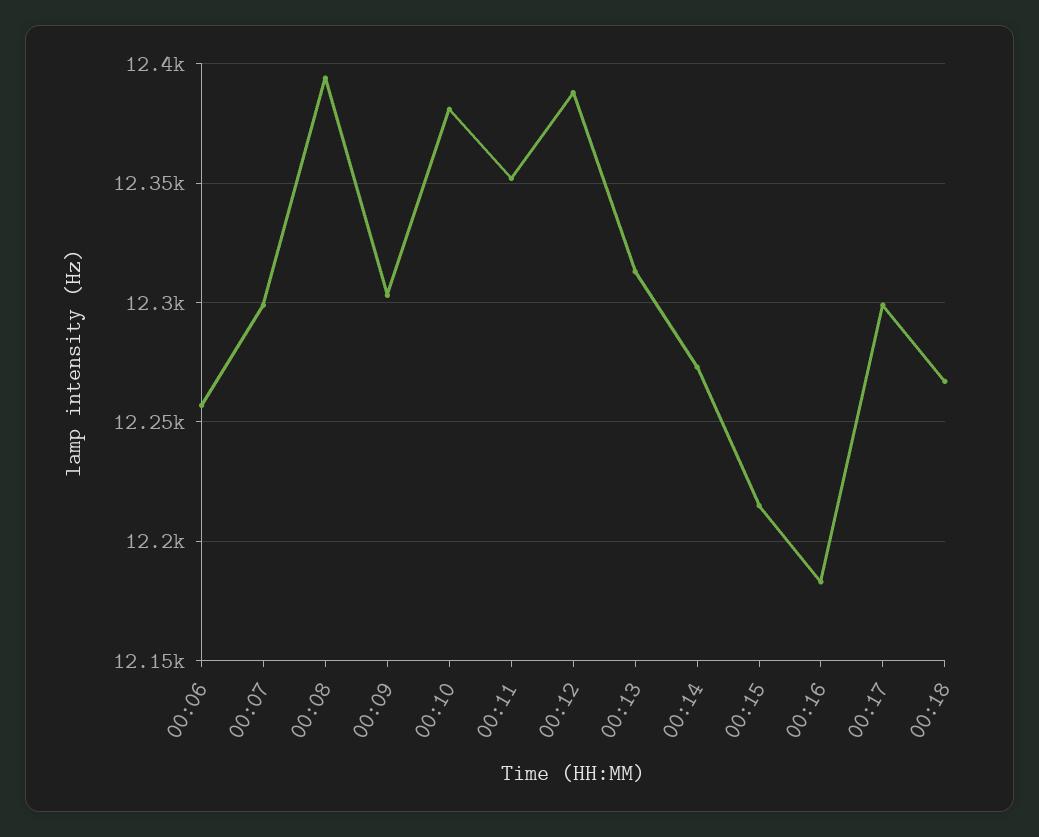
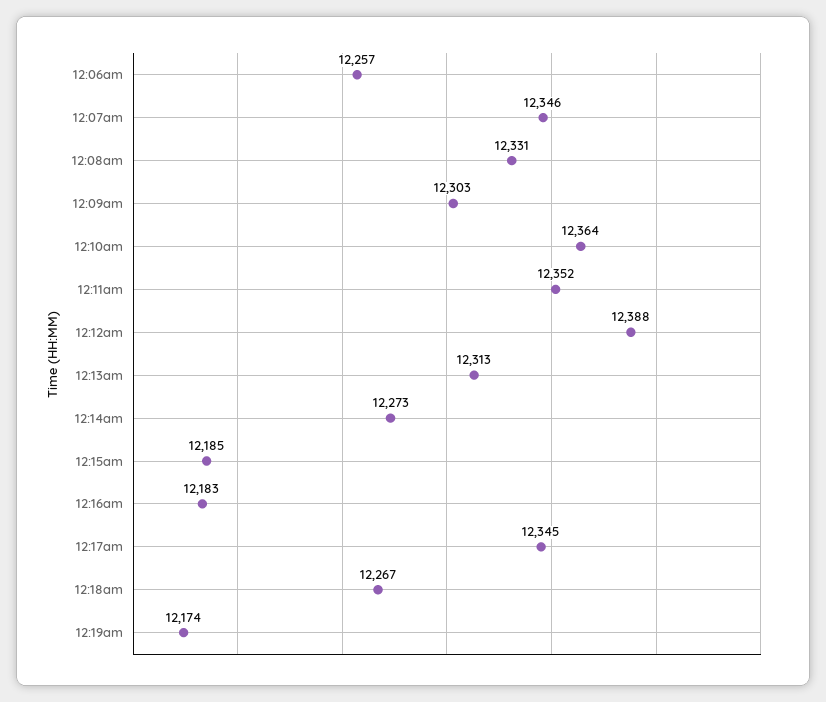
00:07: 12300 -> 12346
00:08: 12395 -> 12331
00:10: 12380 -> 12364
00:15: 12215 -> 12185
00:17: 12300 -> 12345
12:19am: none -> 12174

